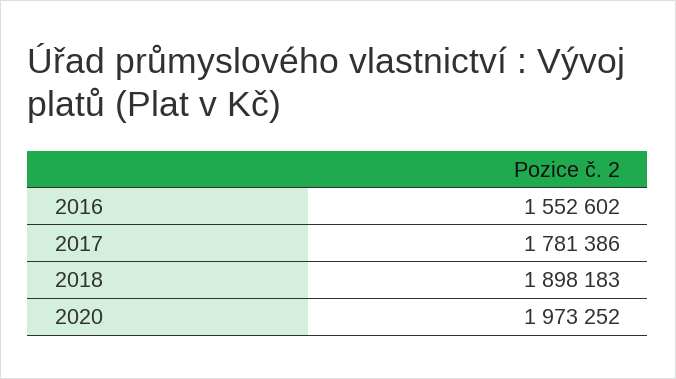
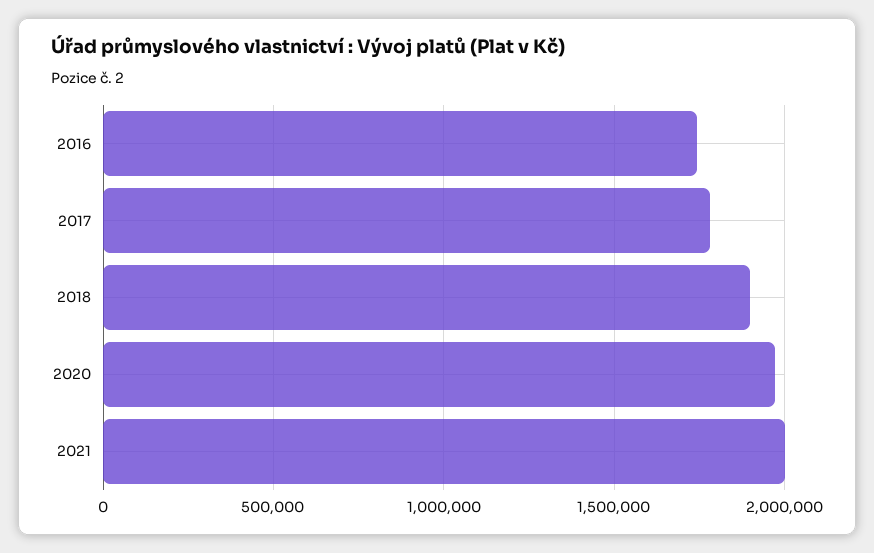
2016: 1552602 -> 1750000
2021: none -> 2000000

